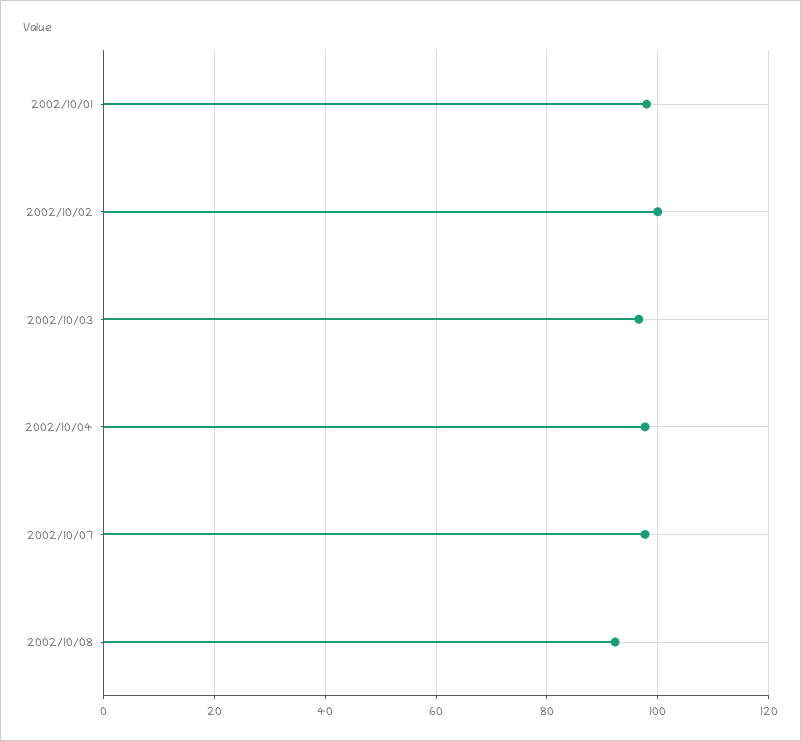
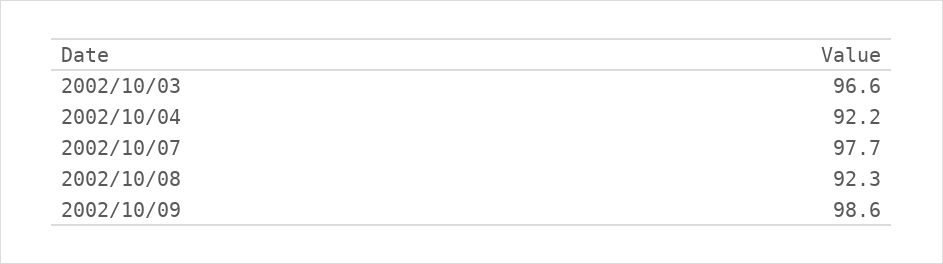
2002/10/01: 98 -> none
2002/10/02: 100 -> none
2002/10/04: 98 -> 92.2
2002/10/09: none -> 98.6

